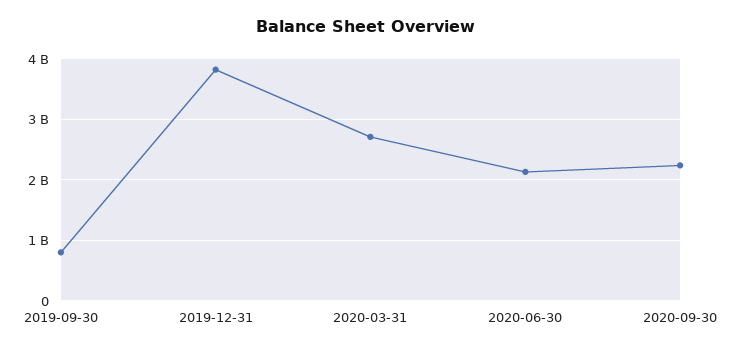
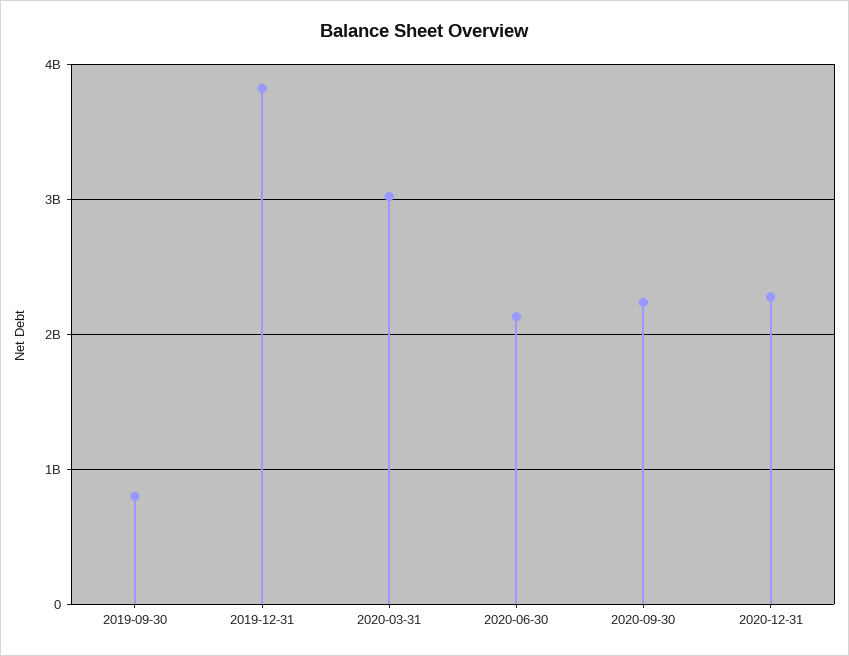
2020-03-31: 2700000000 -> 3000000000
2020-12-31: none -> 2300000000

